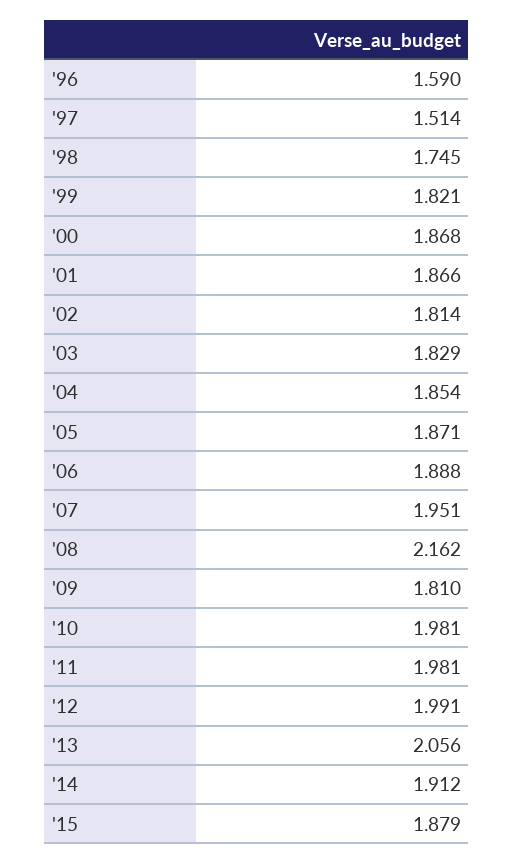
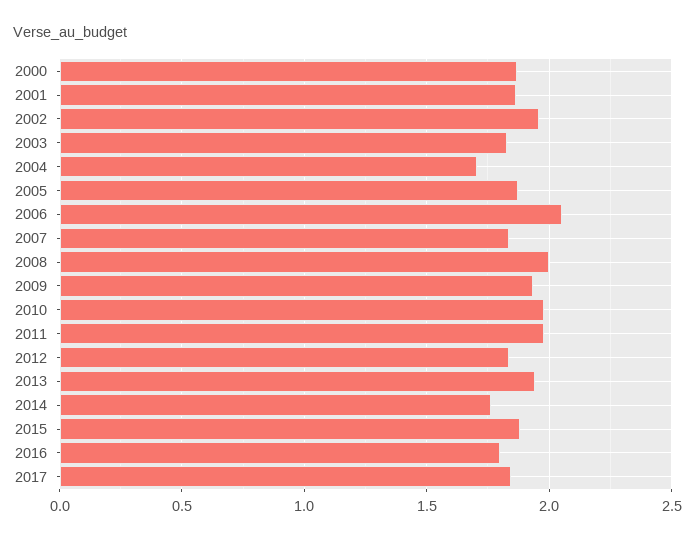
'96: 1.59 -> none
'97: 1.514 -> none
'98: 1.745 -> none
'99: 1.821 -> none
'02: 1.814 -> 1.95
'04: 1.854 -> 1.7
'06: 1.888 -> 2.05
'07: 1.951 -> 1.85
'08: 2.162 -> 2
'09: 1.81 -> 1.95
'12: 1.991 -> 1.85
'13: 2.056 -> 1.95
'14: 1.912 -> 1.75
2016: none -> 1.8
2017: none -> 1.85

